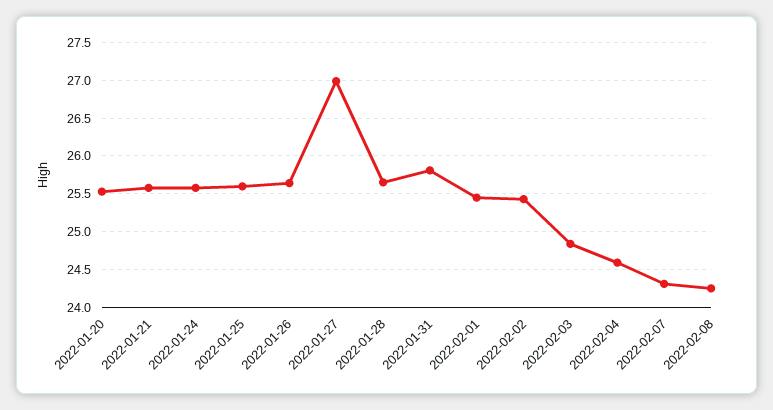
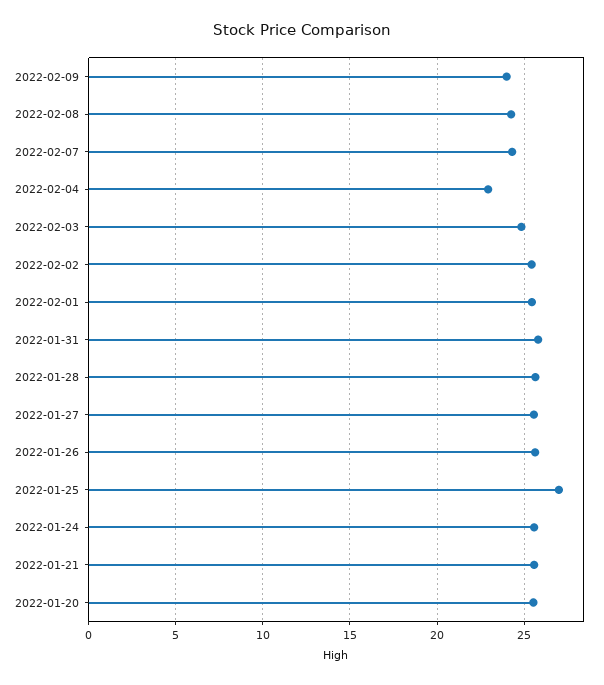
2022-01-25: 25.6 -> 27
2022-01-27: 27 -> 25.5
2022-02-04: 24.6 -> 23
2022-02-09: none -> 24

